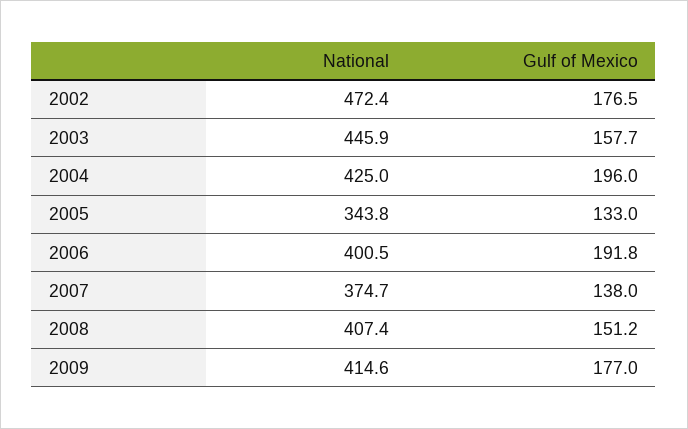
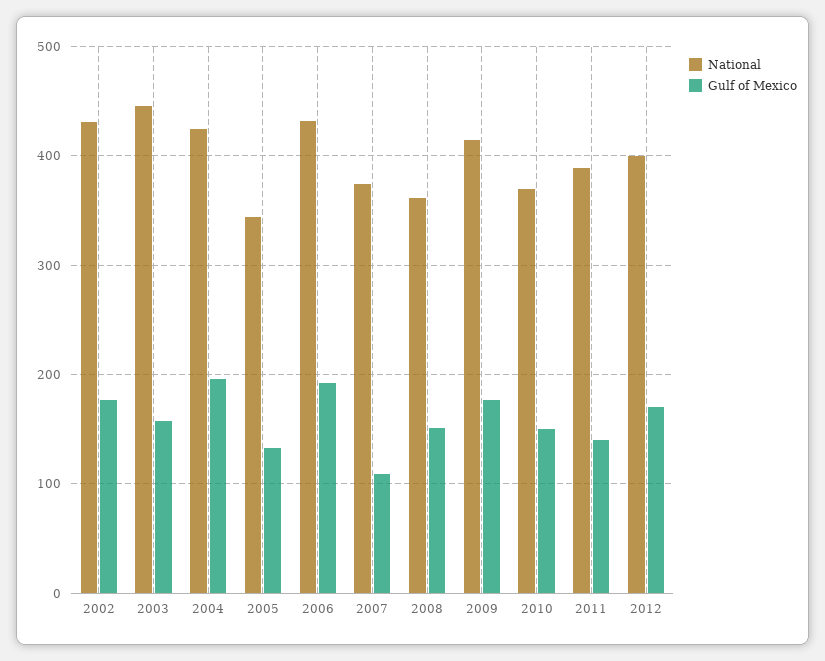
National, 2002: 472.4 -> 430
National, 2006: 400.5 -> 430
Gulf of Mexico, 2007: 138 -> 110
National, 2008: 407.4 -> 360
National, 2010: none -> 370
Gulf of Mexico, 2010: none -> 150
National, 2011: none -> 390
Gulf of Mexico, 2011: none -> 140
National, 2012: none -> 400
Gulf of Mexico, 2012: none -> 170

